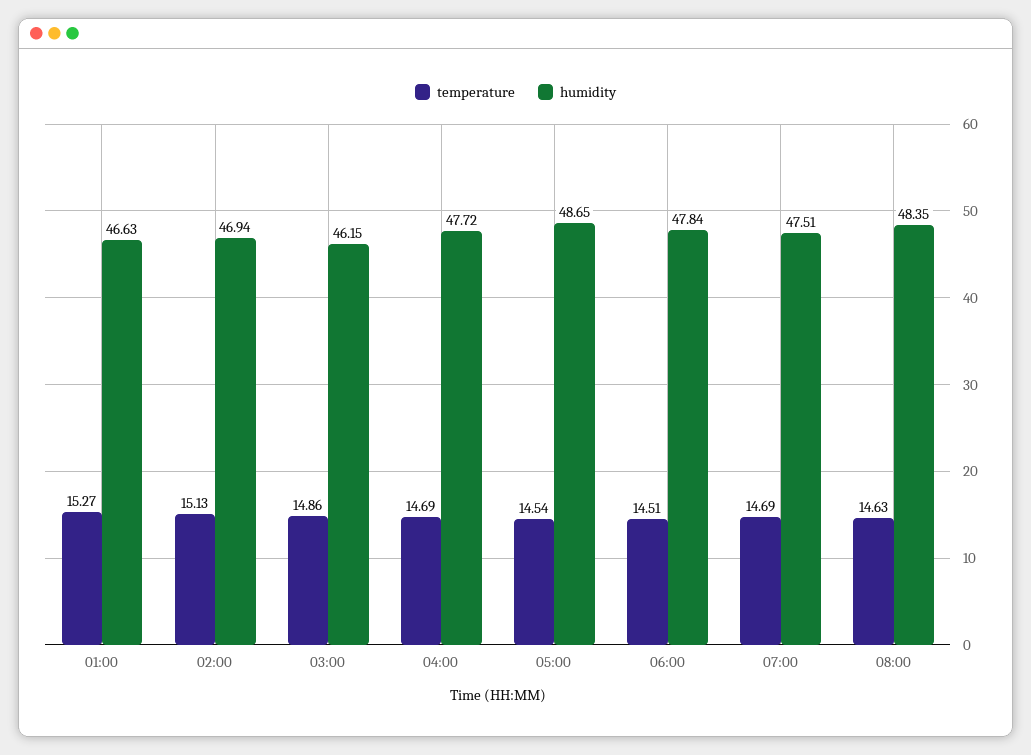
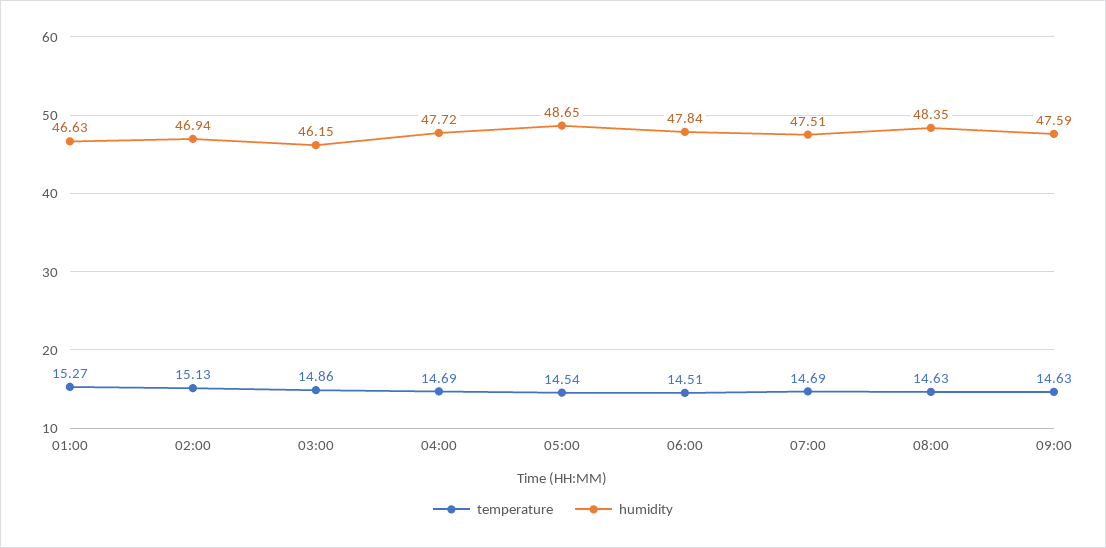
temperature, 09:00: none -> 14.63
humidity, 09:00: none -> 47.59

